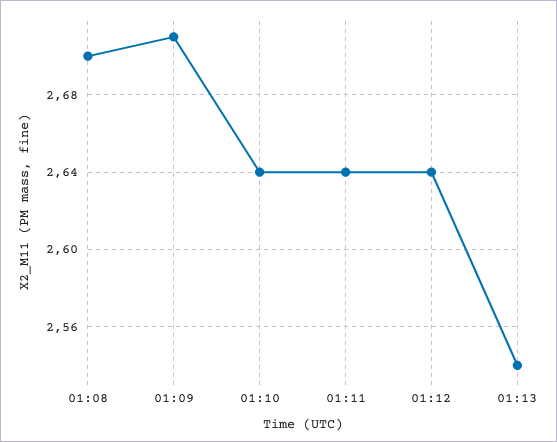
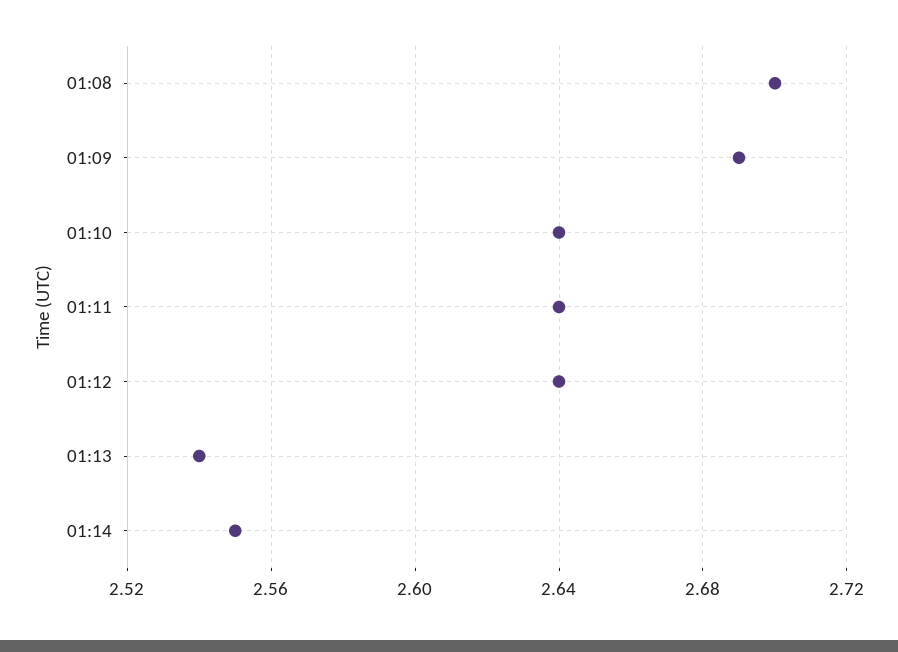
01:09: 2.71 -> 2.69
01:14: none -> 2.55

